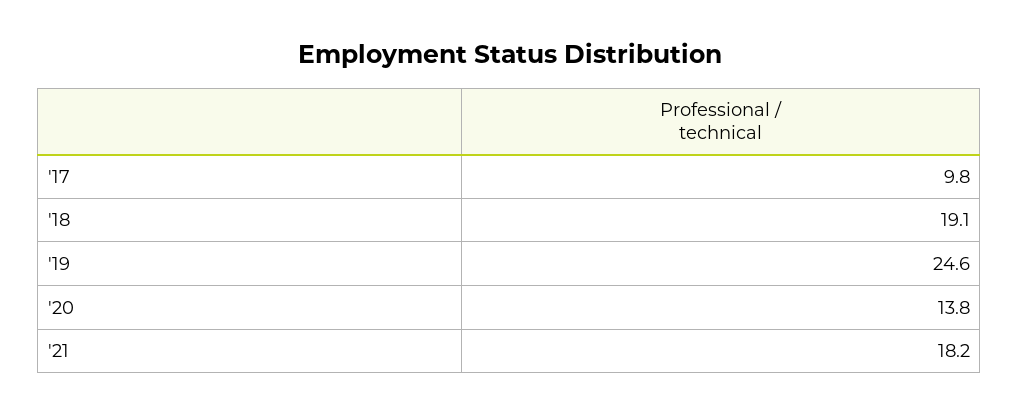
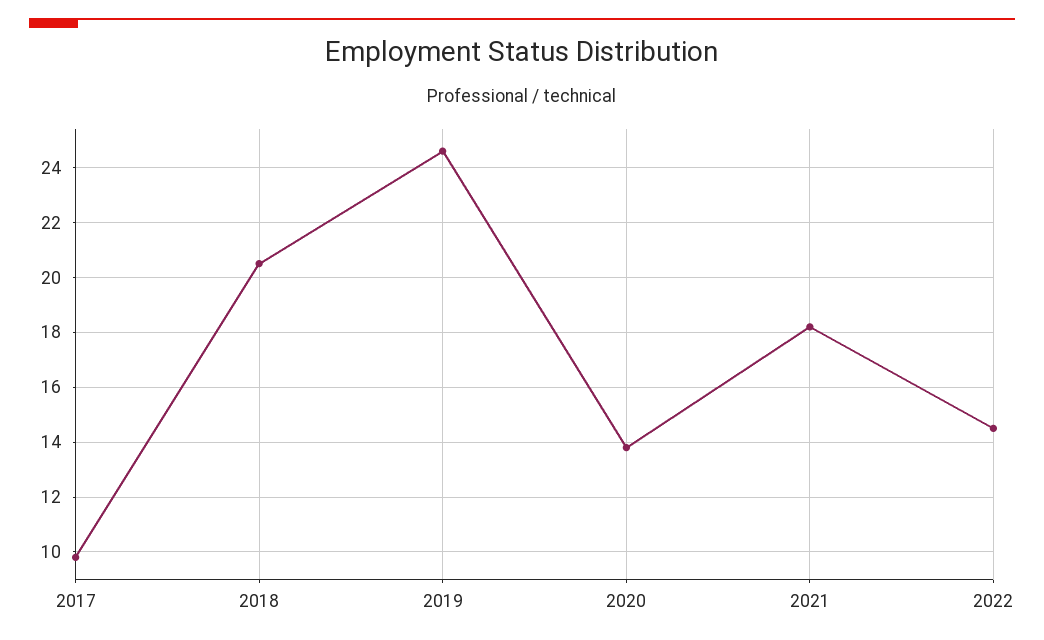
'18: 19.1 -> 20.5
2022: none -> 14.5

